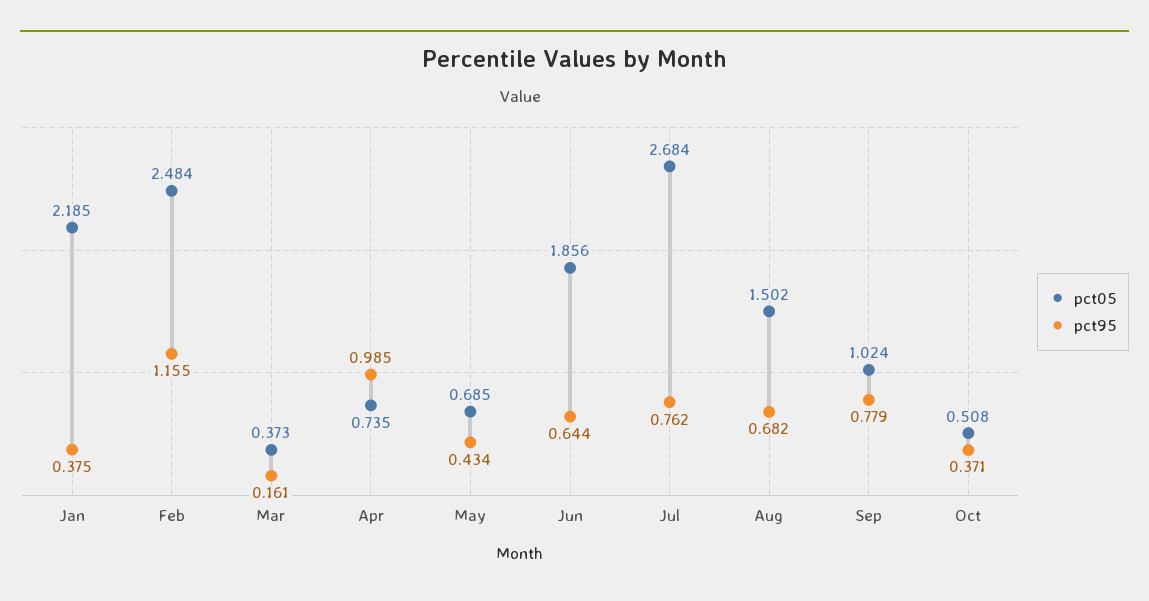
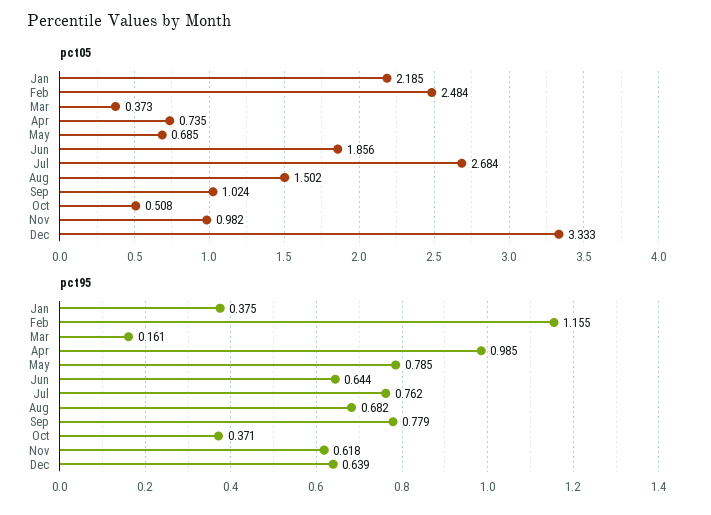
pct95, May: 0.434 -> 0.785
pct05, Nov: none -> 0.982
pct05, Dec: none -> 3.333
pct95, Nov: none -> 0.618
pct95, Dec: none -> 0.639

